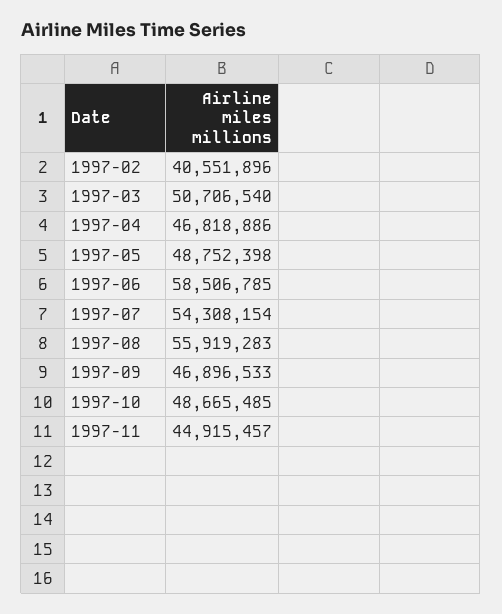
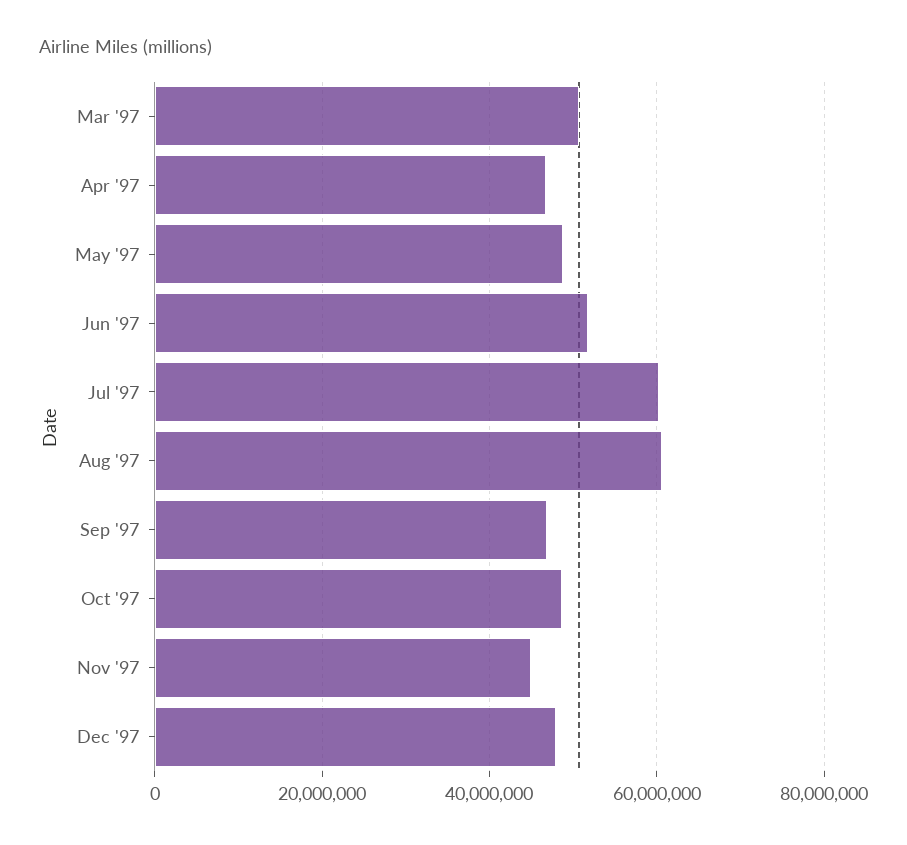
1997-02: 40551896 -> none
1997-06: 58506785 -> 52000000
1997-07: 54308154 -> 60000000
1997-08: 55919283 -> 60000000
Dec '97: none -> 48000000

